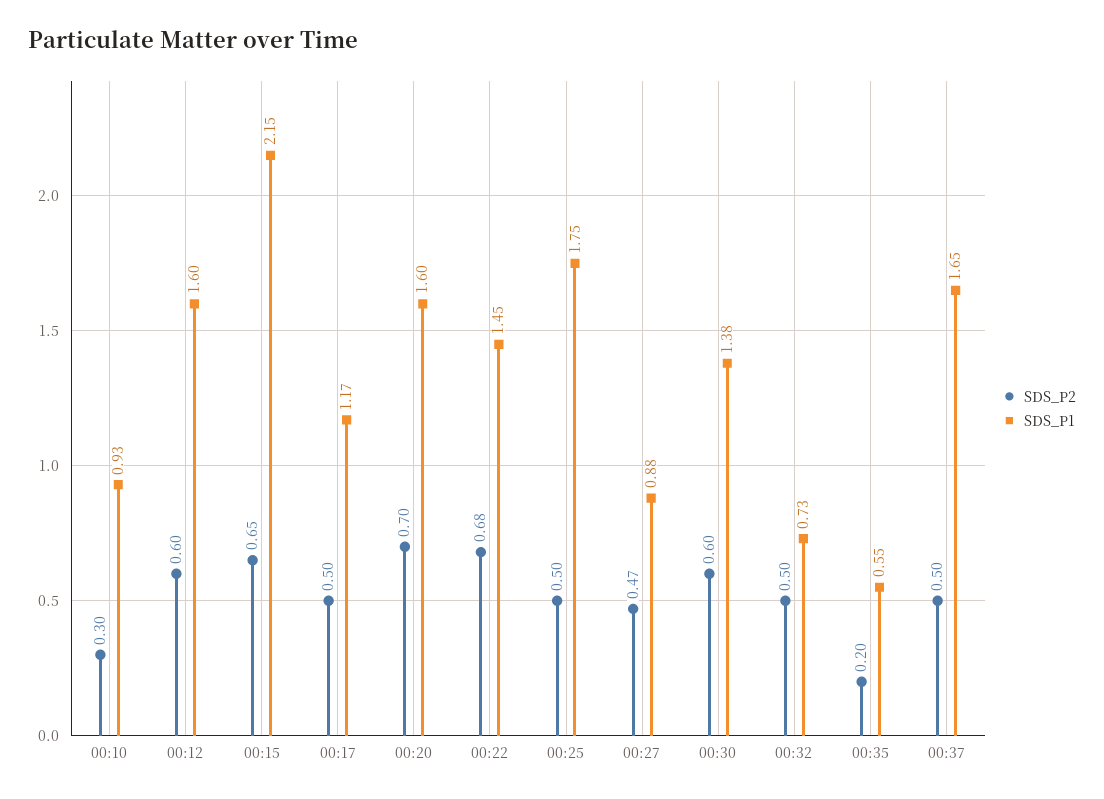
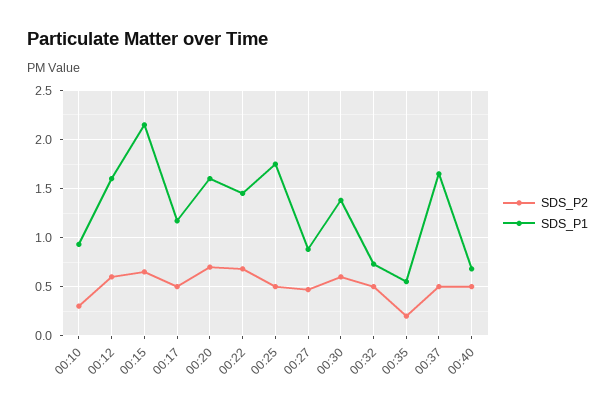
SDS_P2, 00:40: none -> 0.5
SDS_P1, 00:40: none -> 0.7

